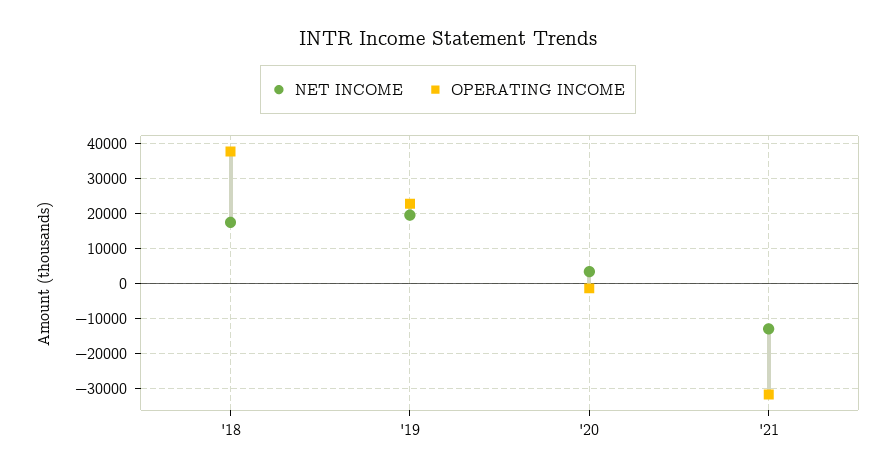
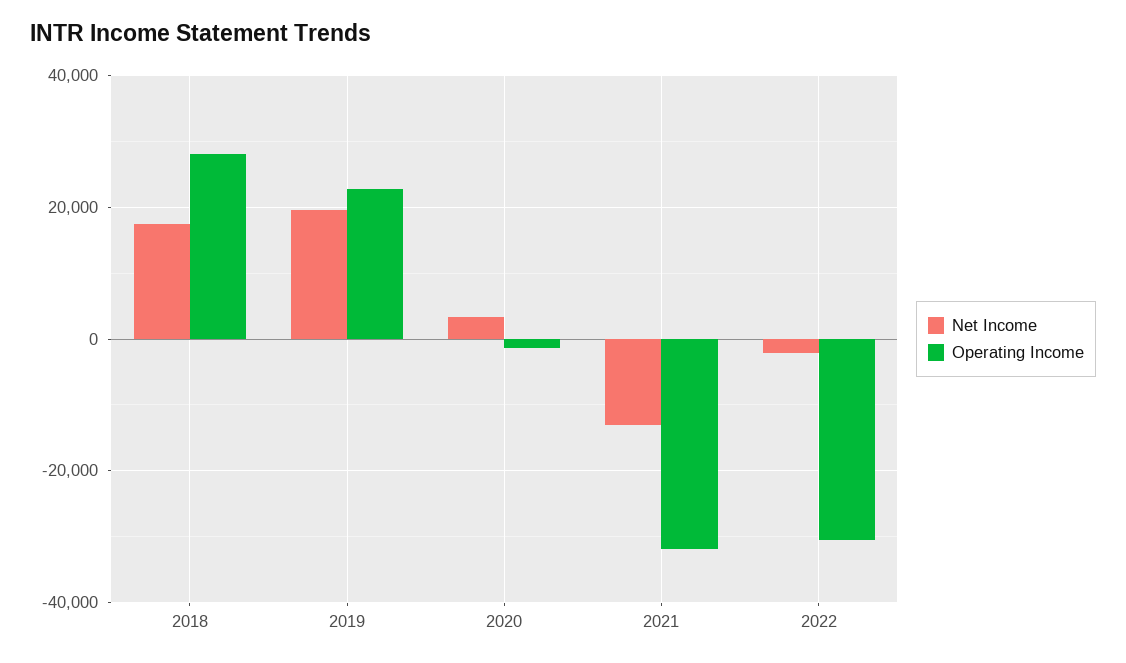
OPERATING INCOME, '18: 38000 -> 28000
NET INCOME, 2022: none -> -2000
OPERATING INCOME, 2022: none -> -30000

